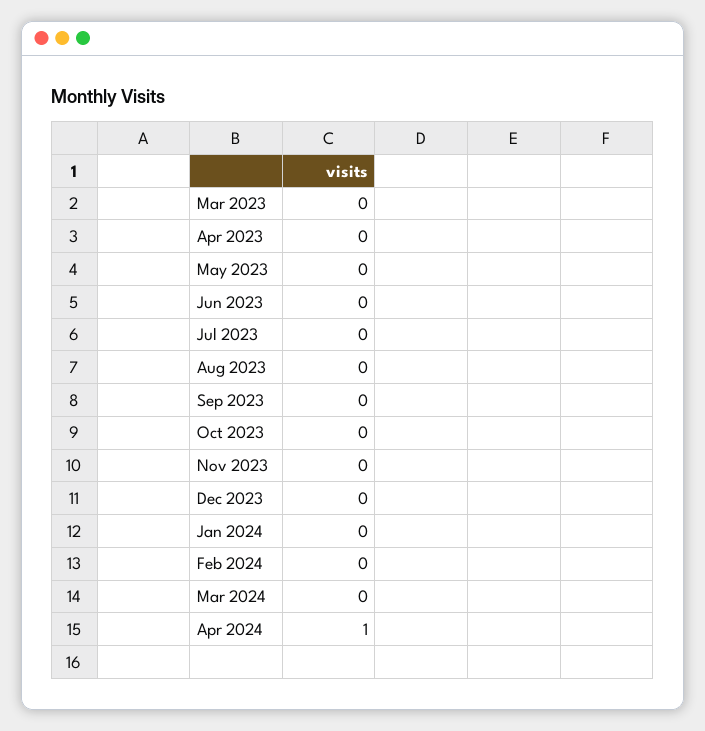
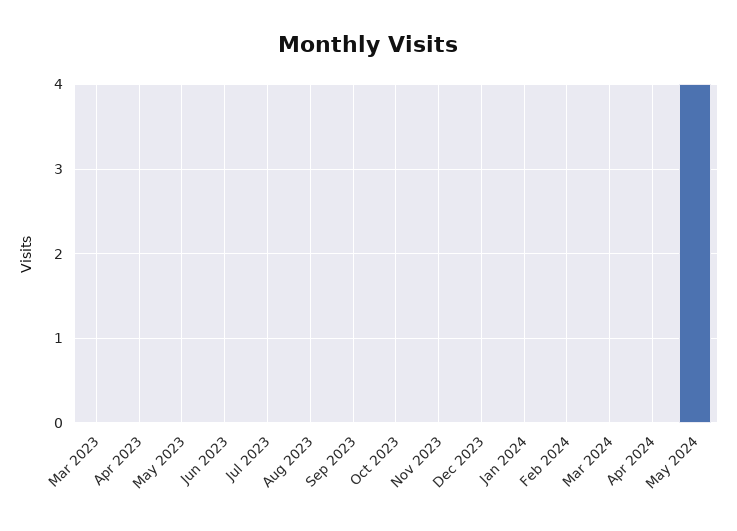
Apr 2024: 1 -> 0
May 2024: none -> 4

